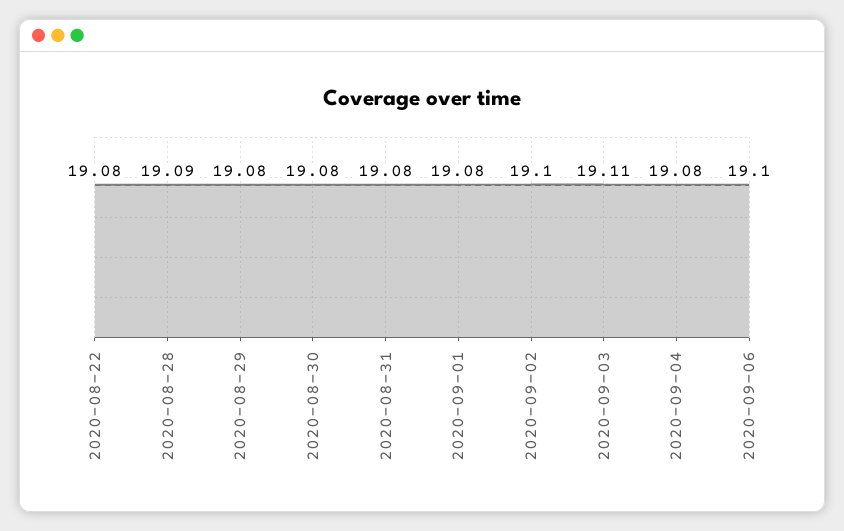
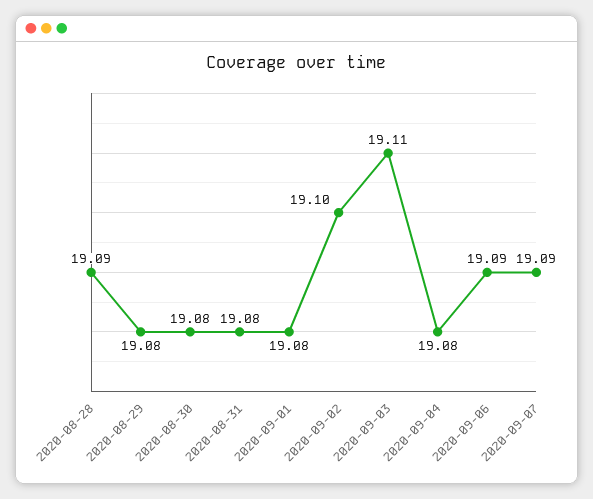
2020-08-22: 19.08 -> none
2020-09-06: 19.1 -> 19.09
2020-09-07: none -> 19.09

